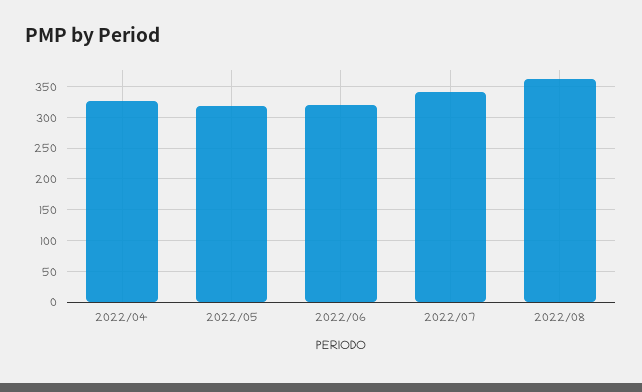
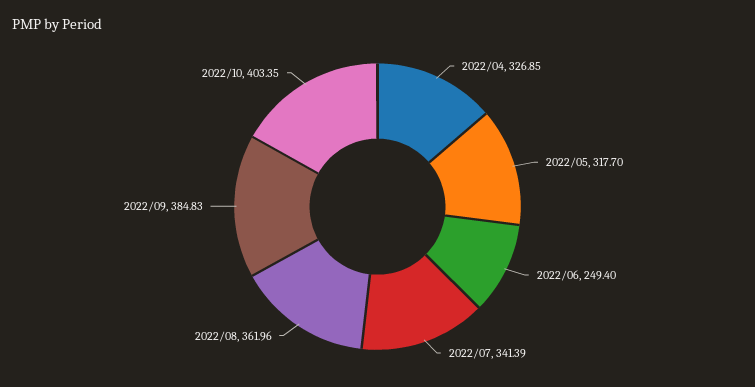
2022/06: 320 -> 249.4
2022/09: none -> 384.83
2022/10: none -> 403.35

